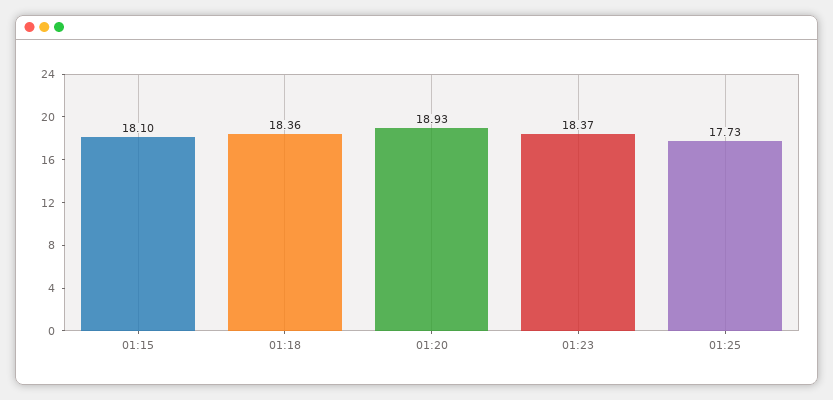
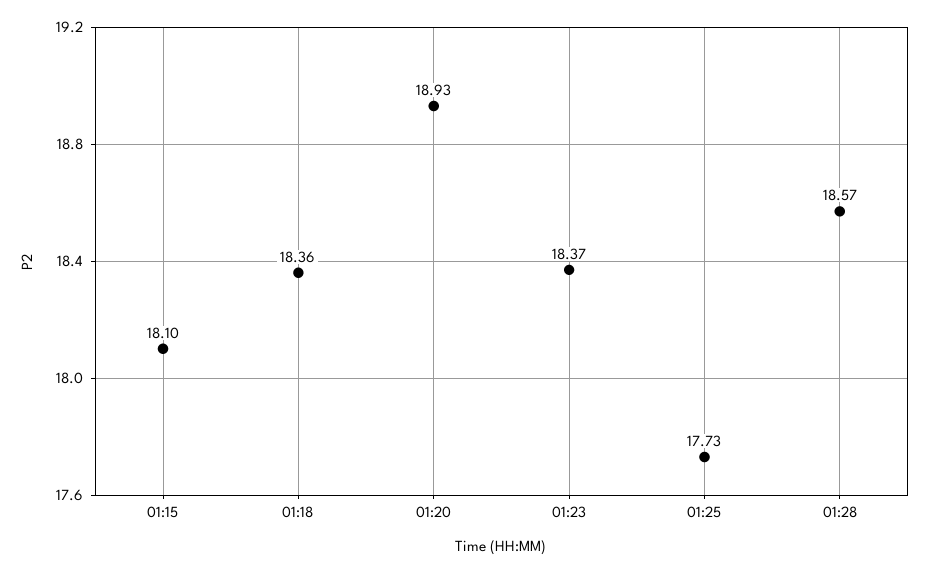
01:28: none -> 18.57

